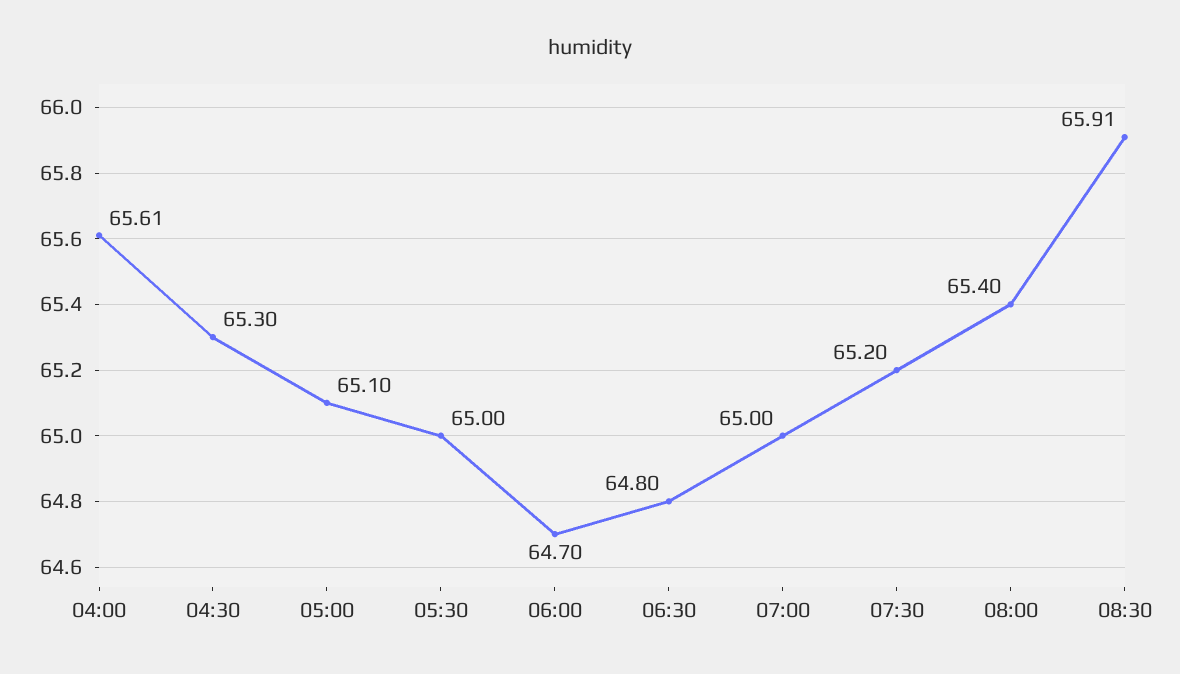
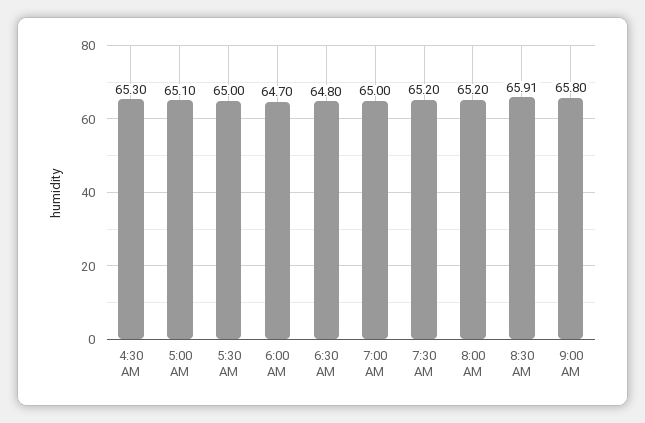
04:00: 65.61 -> none
08:00: 65.4 -> 65.2
9:00 AM: none -> 65.8

